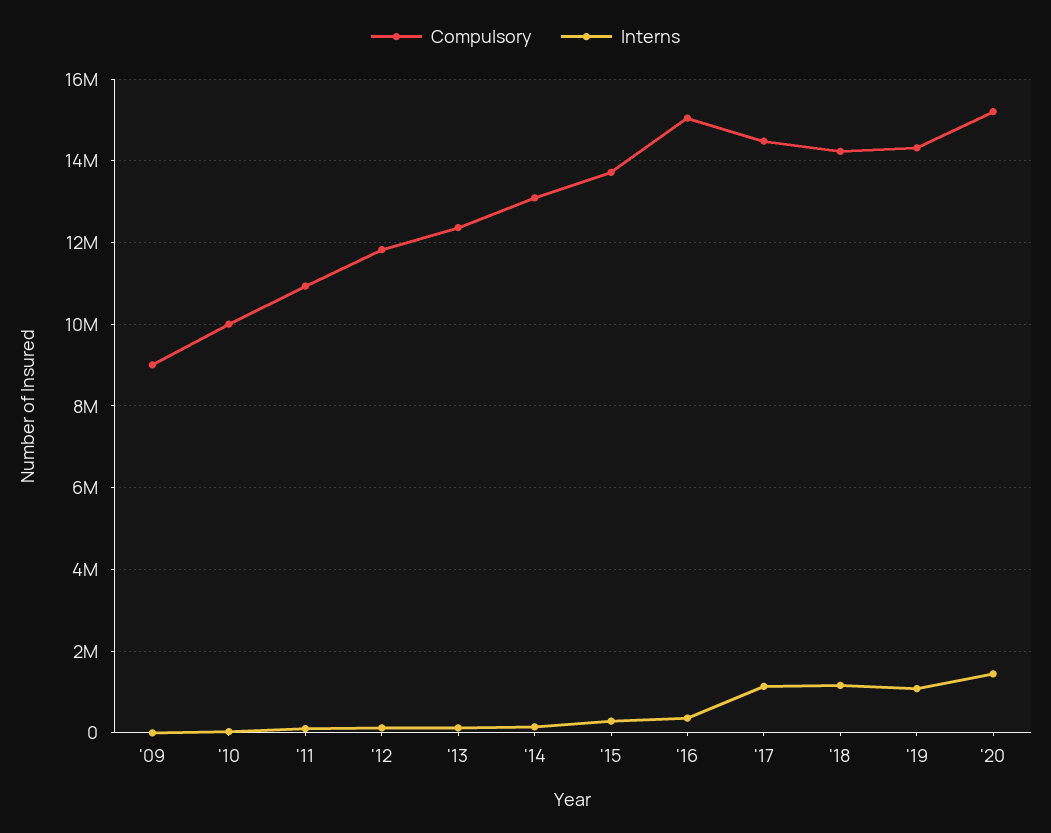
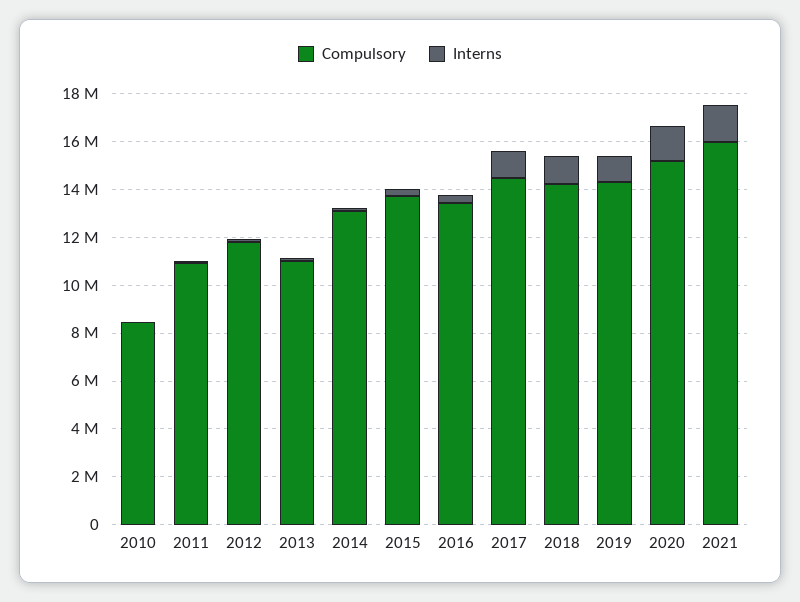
Compulsory, '09: 9000000 -> none
Interns, '09: 0 -> none
Compulsory, '10: 10000000 -> 8500000
Compulsory, '13: 12400000 -> 11000000
Compulsory, '16: 15000000 -> 13500000
Compulsory, 2021: none -> 16000000
Interns, 2021: none -> 1500000

